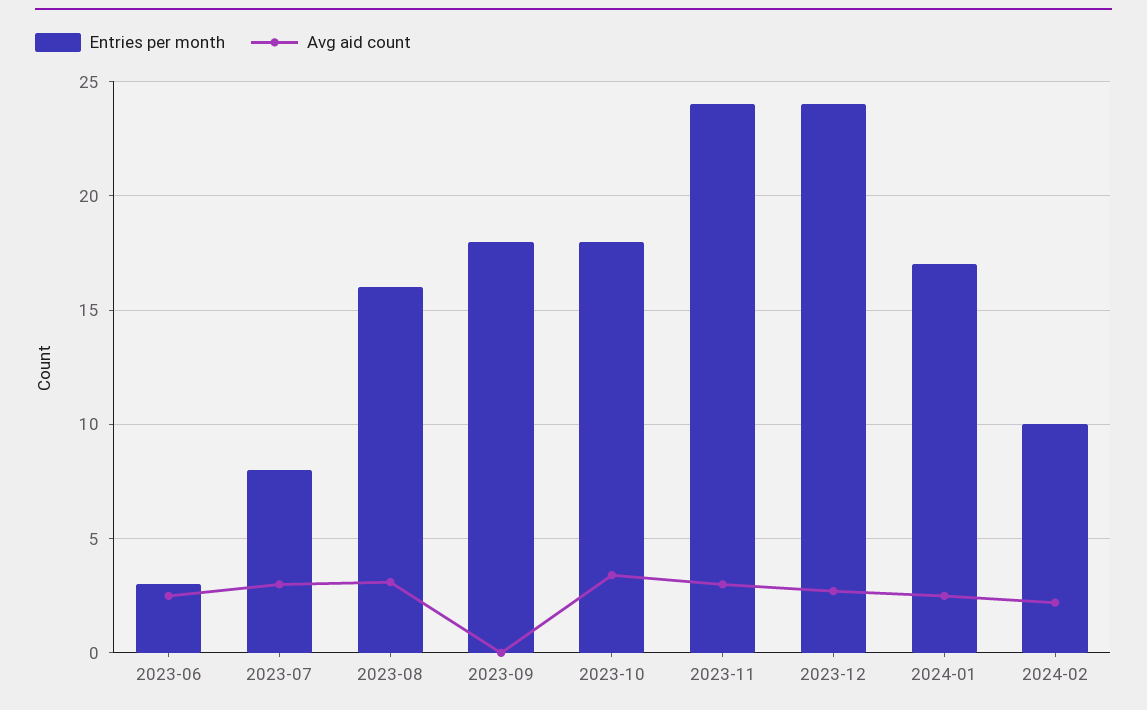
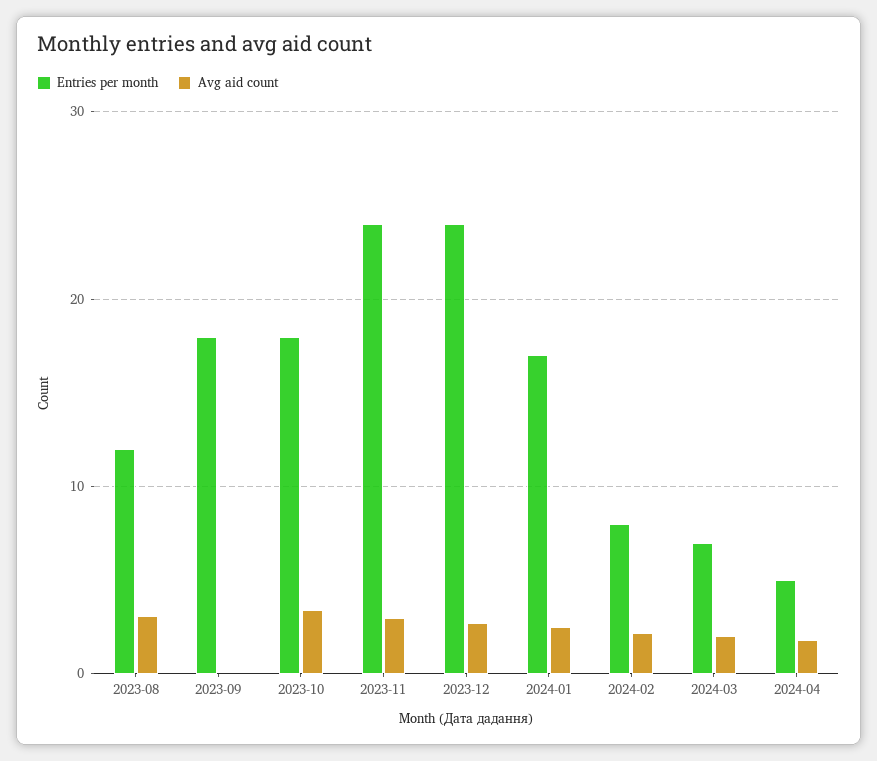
Entries per month, 2023-06: 3 -> none
Avg aid count, 2023-06: 2.5 -> none
Entries per month, 2023-07: 8 -> none
Avg aid count, 2023-07: 3 -> none
Entries per month, 2023-08: 16 -> 12
Entries per month, 2024-02: 10 -> 8
Entries per month, 2024-03: none -> 7
Avg aid count, 2024-03: none -> 2
Entries per month, 2024-04: none -> 5
Avg aid count, 2024-04: none -> 2

